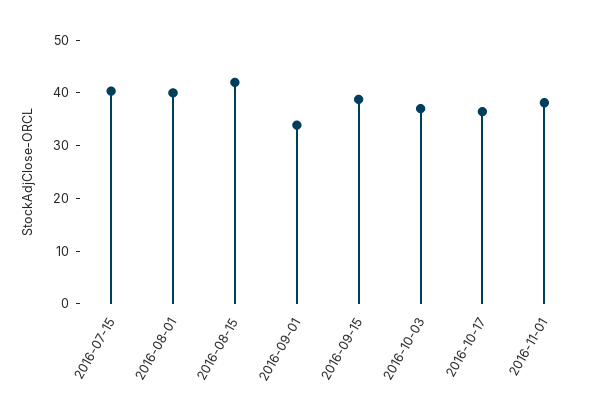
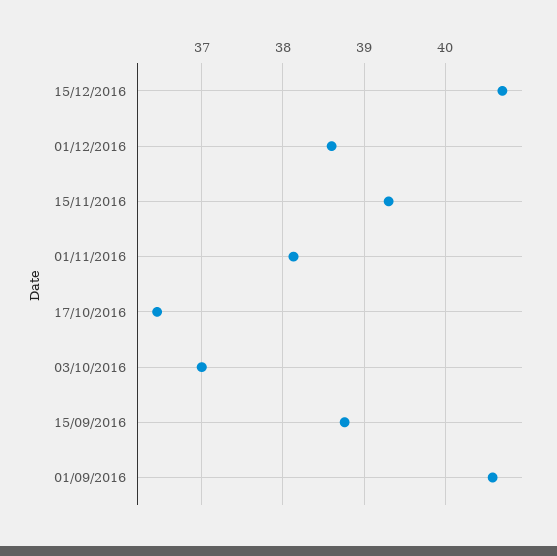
2016-07-15: 40 -> none
2016-08-01: 40 -> none
2016-08-15: 42 -> none
2016-09-01: 34 -> 40.6
15/12/2016: none -> 40.7
01/12/2016: none -> 38.6
15/11/2016: none -> 39.3

